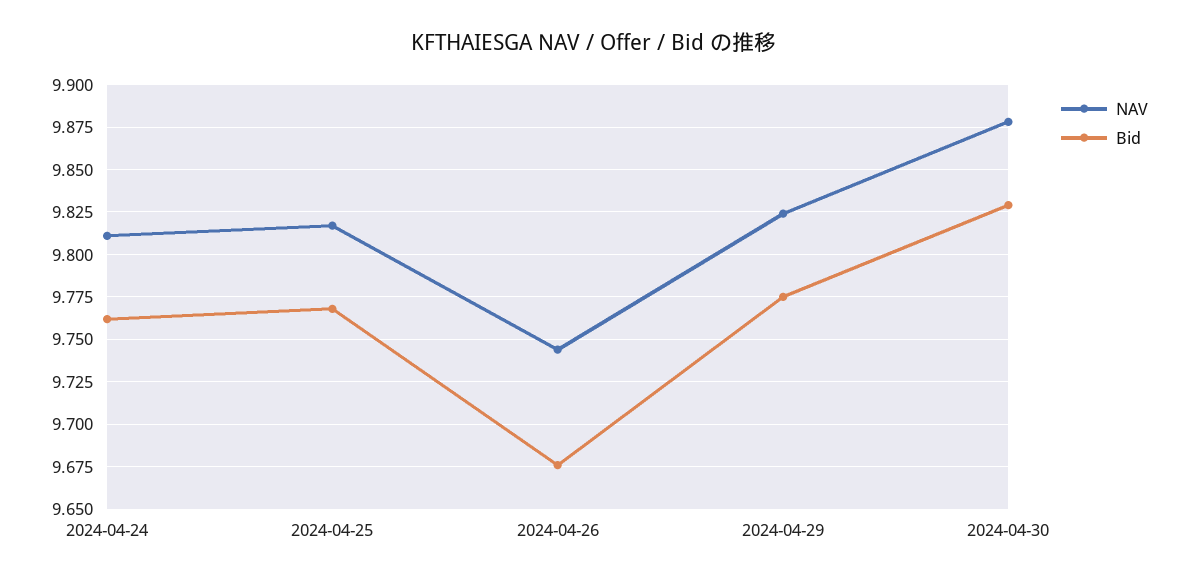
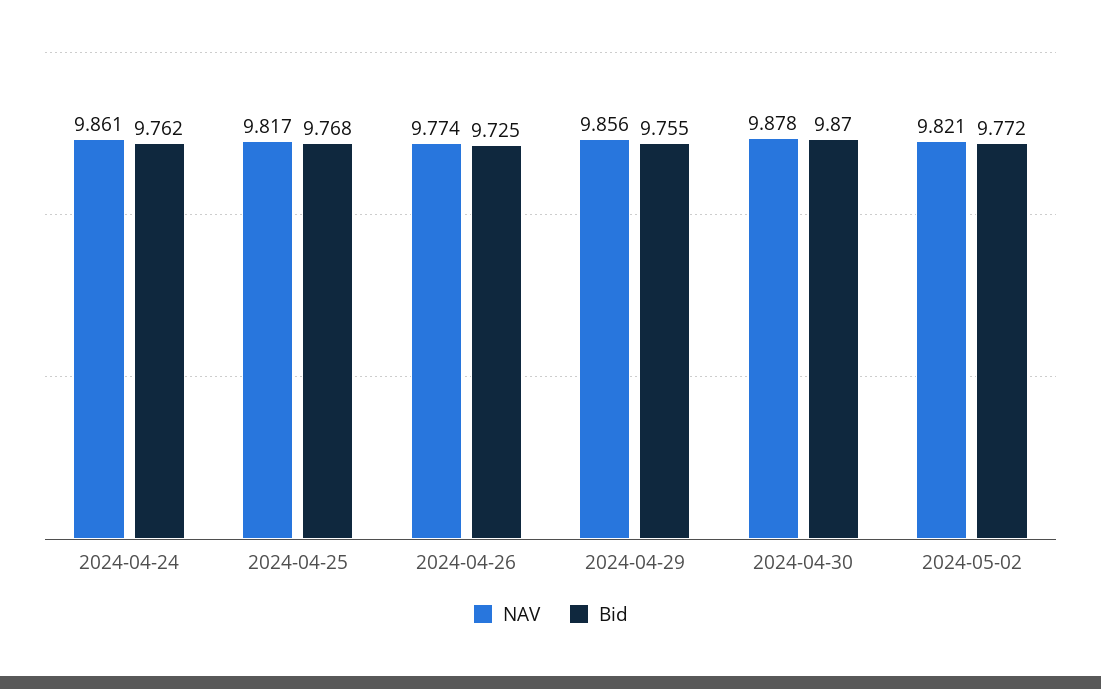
NAV, 2024-04-24: 9.81 -> 9.861
NAV, 2024-04-26: 9.745 -> 9.774
Bid, 2024-04-26: 9.675 -> 9.725
NAV, 2024-04-29: 9.825 -> 9.856
Bid, 2024-04-29: 9.775 -> 9.755
Bid, 2024-04-30: 9.83 -> 9.87
NAV, 2024-05-02: none -> 9.821
Bid, 2024-05-02: none -> 9.772

